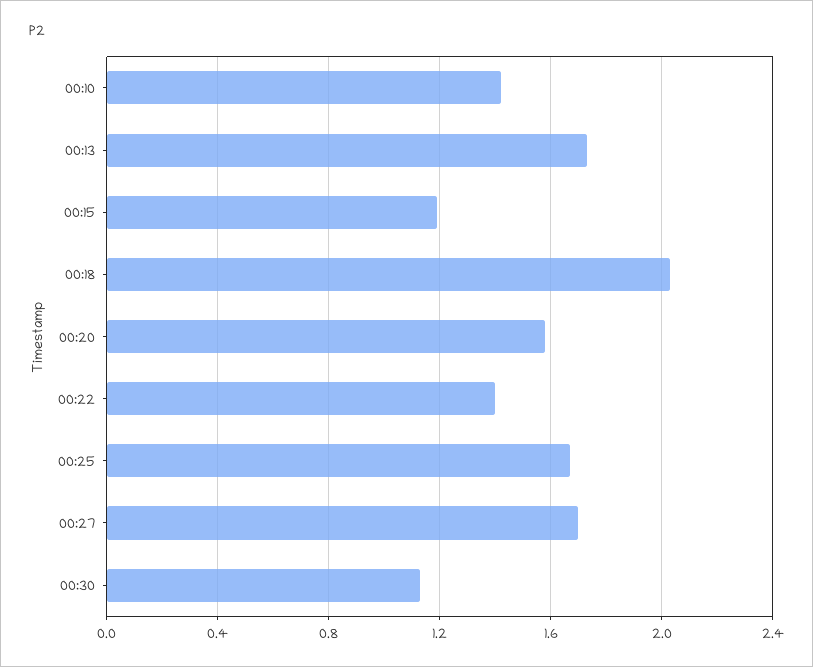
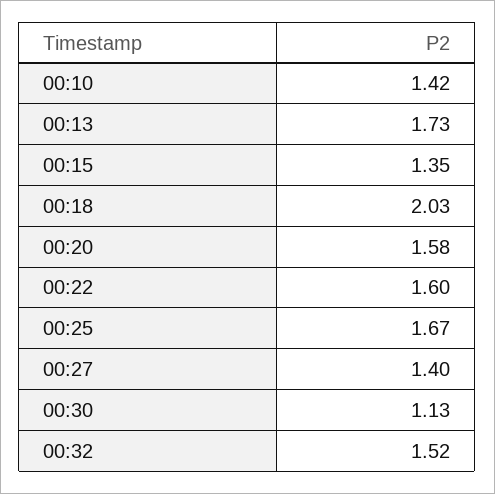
00:15: 1.2 -> 1.35
00:22: 1.4 -> 1.6
00:27: 1.7 -> 1.4
00:32: none -> 1.52

